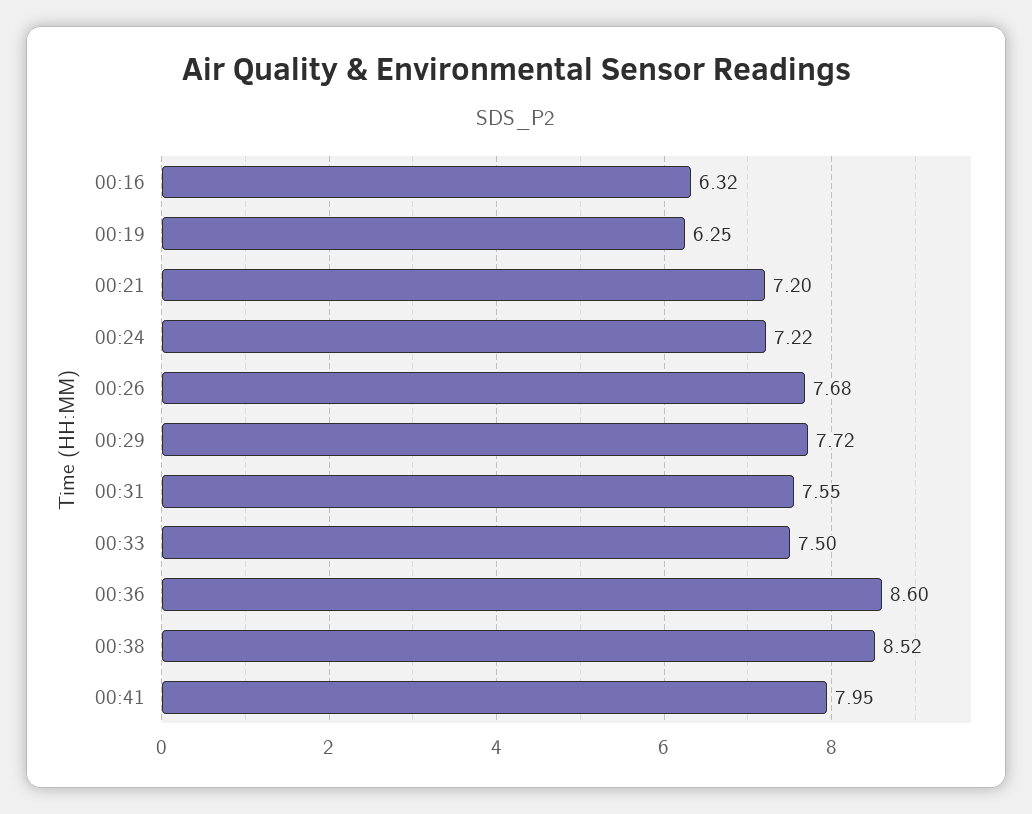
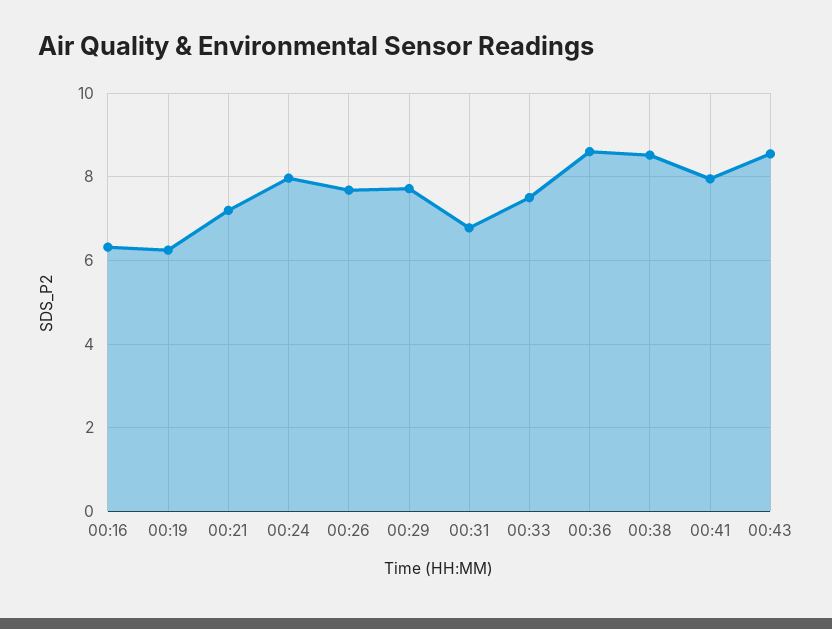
00:24: 7.22 -> 8
00:31: 7.55 -> 6.8
00:43: none -> 8.6

